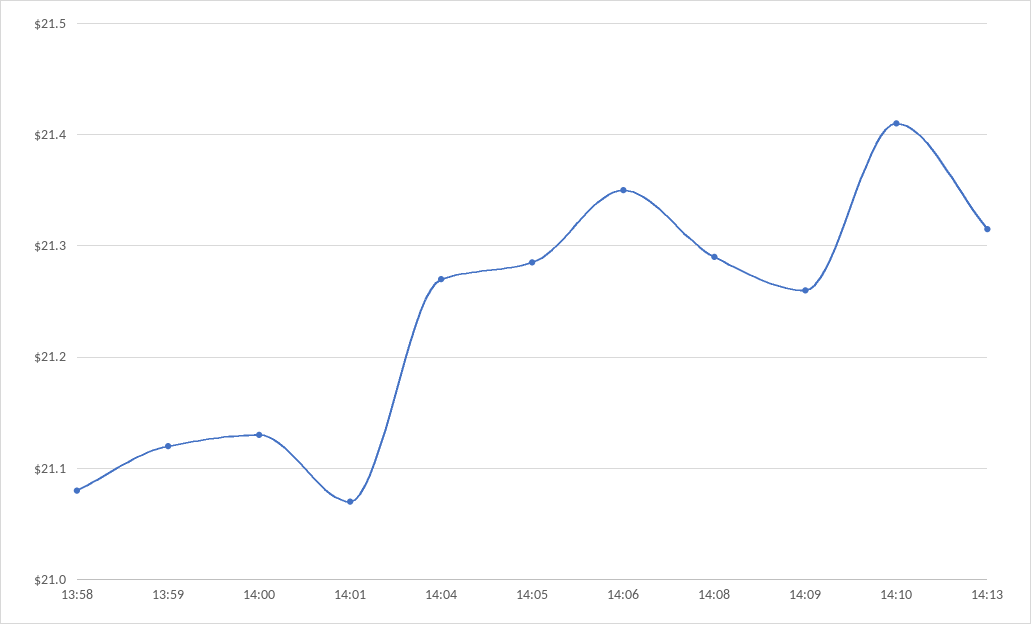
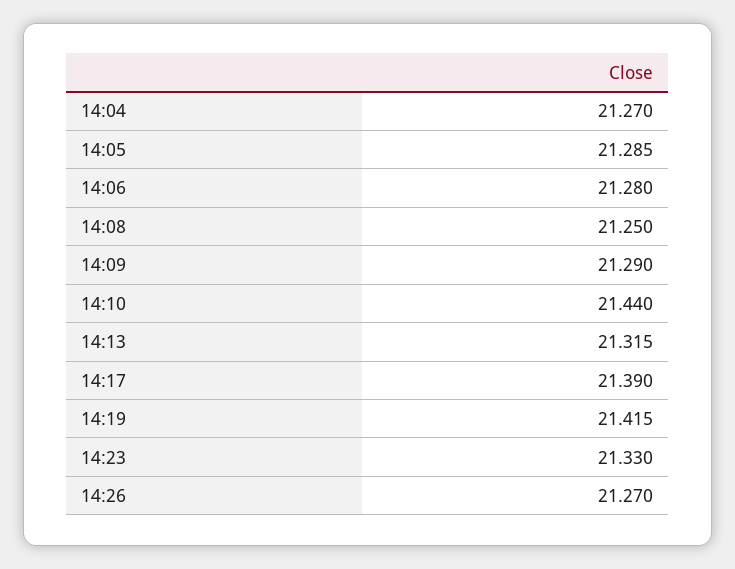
13:58: 21.08 -> none
13:59: 21.12 -> none
14:00: 21.13 -> none
14:01: 21.07 -> none
14:06: 21.35 -> 21.28
14:08: 21.29 -> 21.25
14:09: 21.26 -> 21.29
14:10: 21.41 -> 21.44
14:17: none -> 21.39
14:19: none -> 21.415
14:23: none -> 21.33
14:26: none -> 21.27

